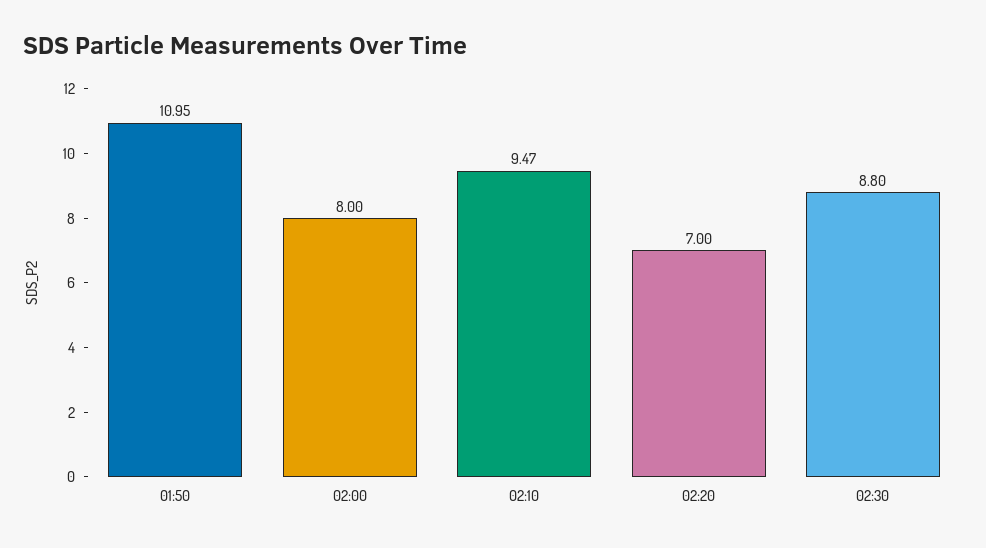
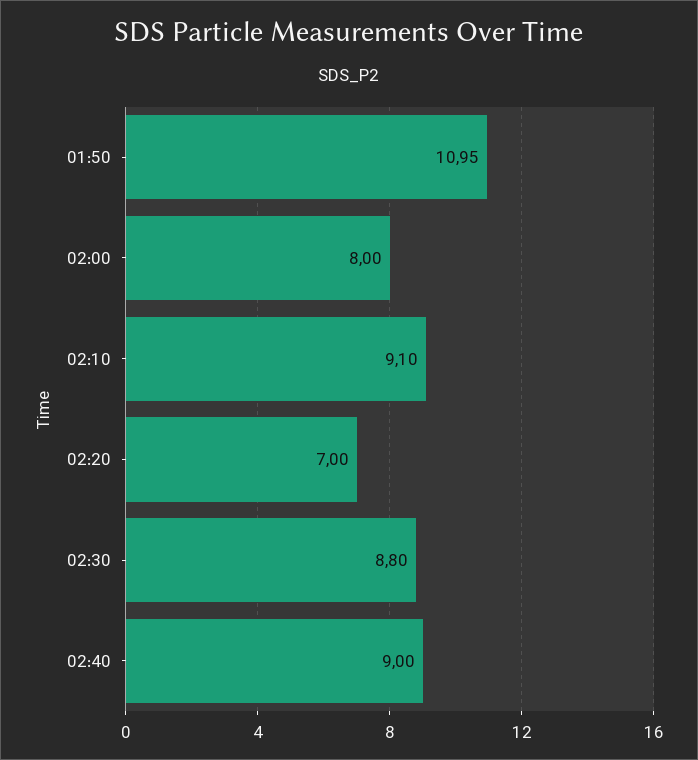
02:10: 9.47 -> 9.1
02:40: none -> 9

